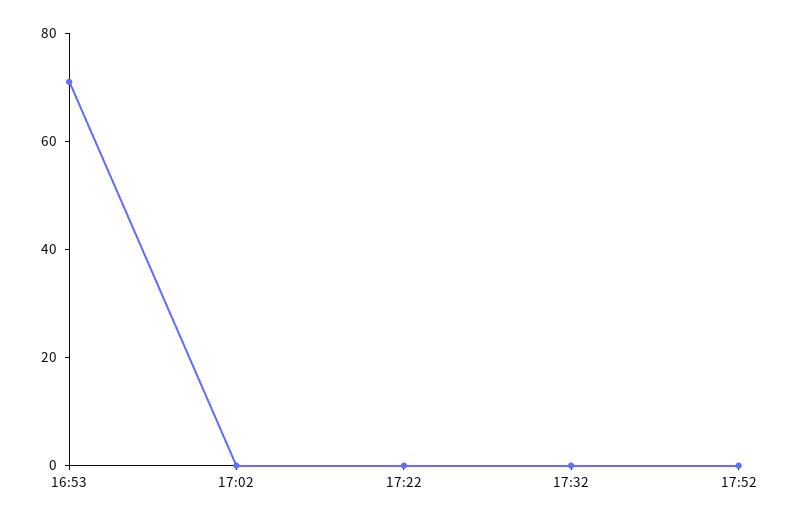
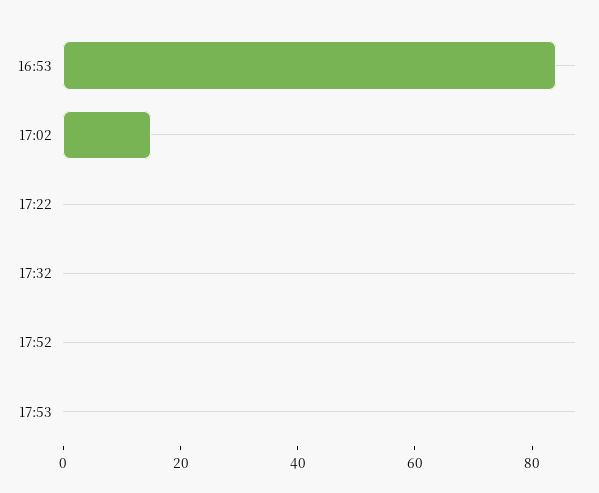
16:53: 70 -> 85
17:02: 0 -> 15
17:53: none -> 0

